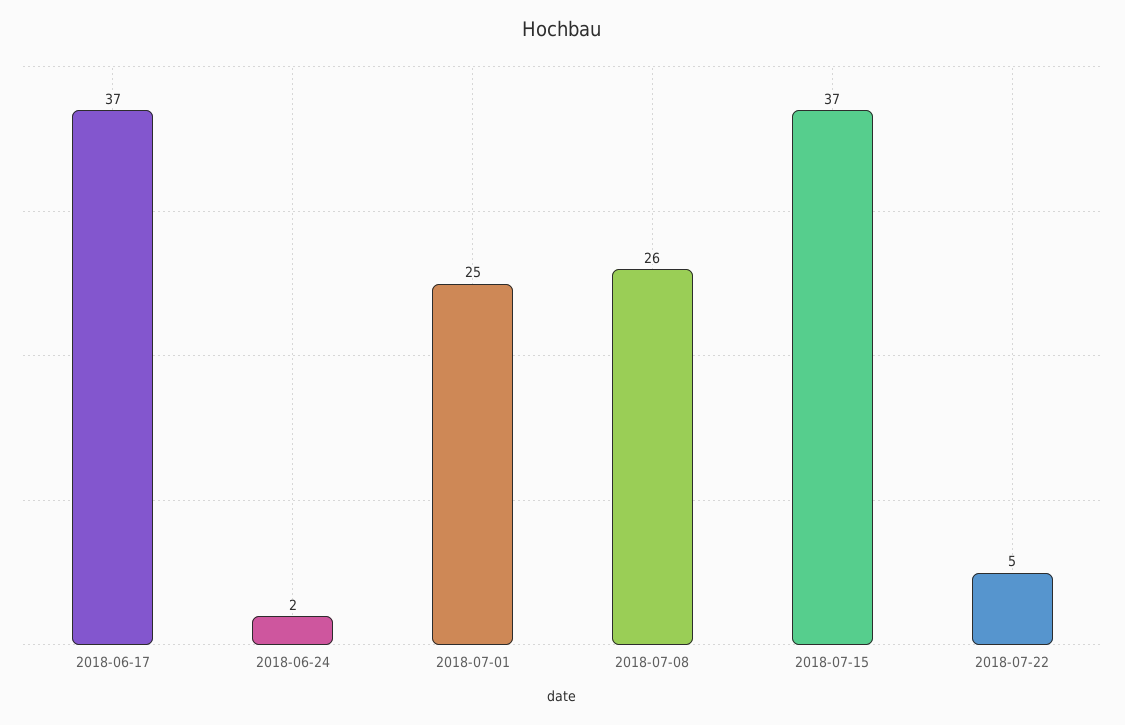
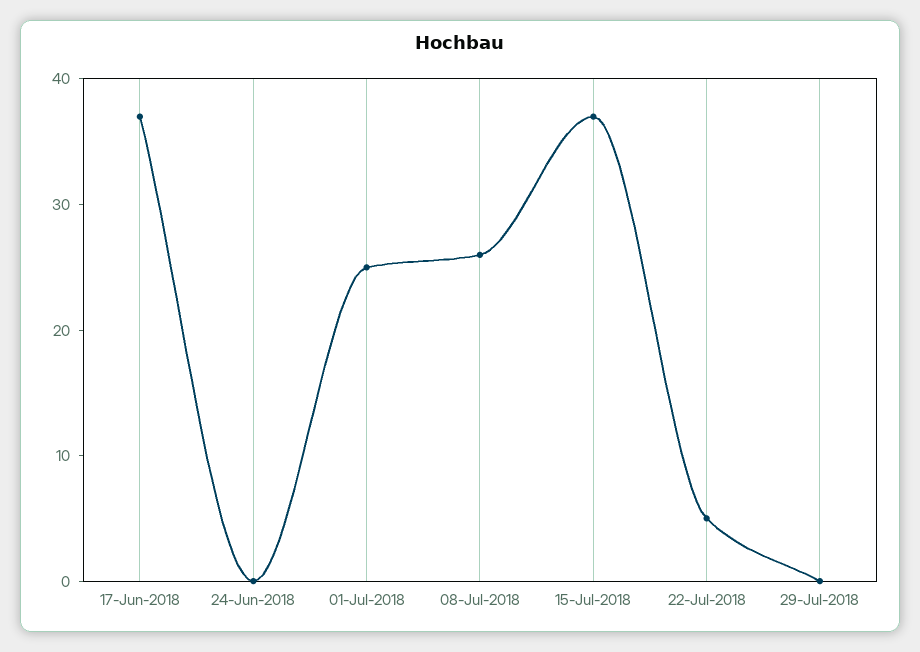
2018-06-24: 2 -> 0
29-Jul-2018: none -> 0

